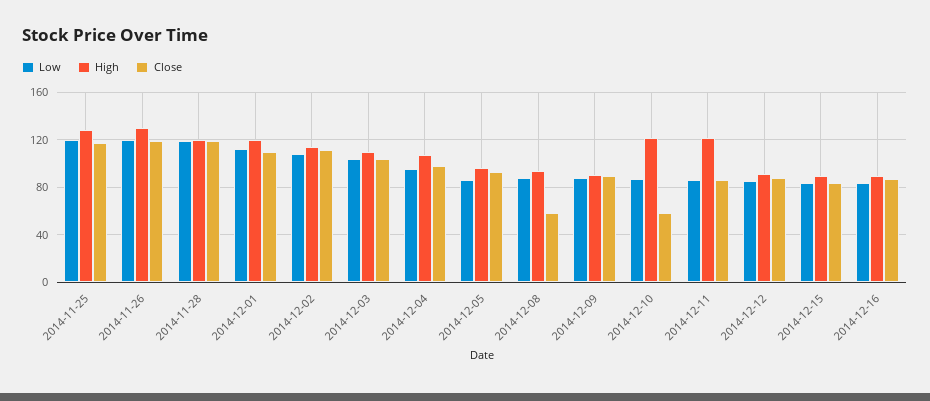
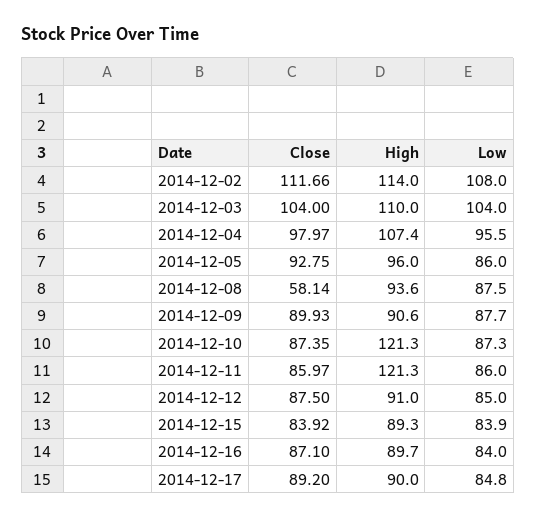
Low, 2014-11-25: 120 -> none
High, 2014-11-25: 130 -> none
Close, 2014-11-25: 120 -> none
Low, 2014-11-26: 120 -> none
High, 2014-11-26: 130 -> none
Close, 2014-11-26: 120 -> none
Low, 2014-11-28: 120 -> none
High, 2014-11-28: 120 -> none
Close, 2014-11-28: 120 -> none
Low, 2014-12-01: 110 -> none
High, 2014-12-01: 120 -> none
Close, 2014-12-01: 110 -> none
Close, 2014-12-10: 60 -> 87.35
Close, 2014-12-17: none -> 89.2
High, 2014-12-17: none -> 90
Low, 2014-12-17: none -> 84.8

